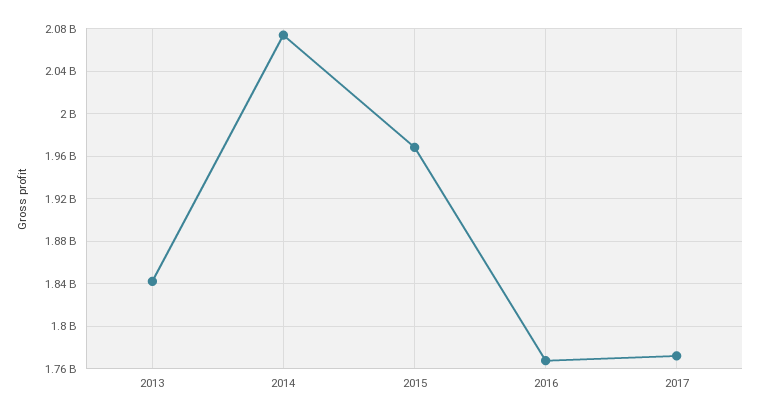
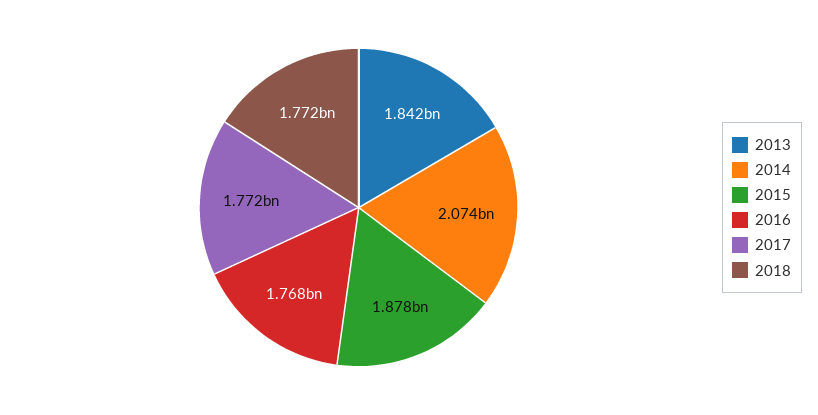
2015: 1970000000 -> 1878000000
2018: none -> 1772000000

